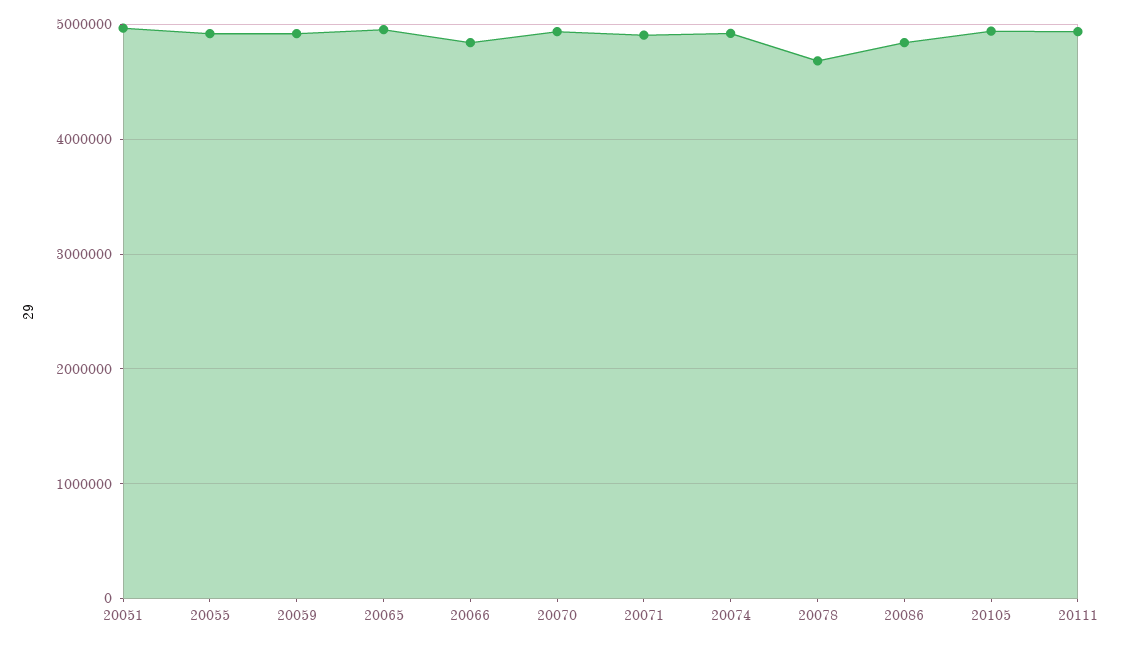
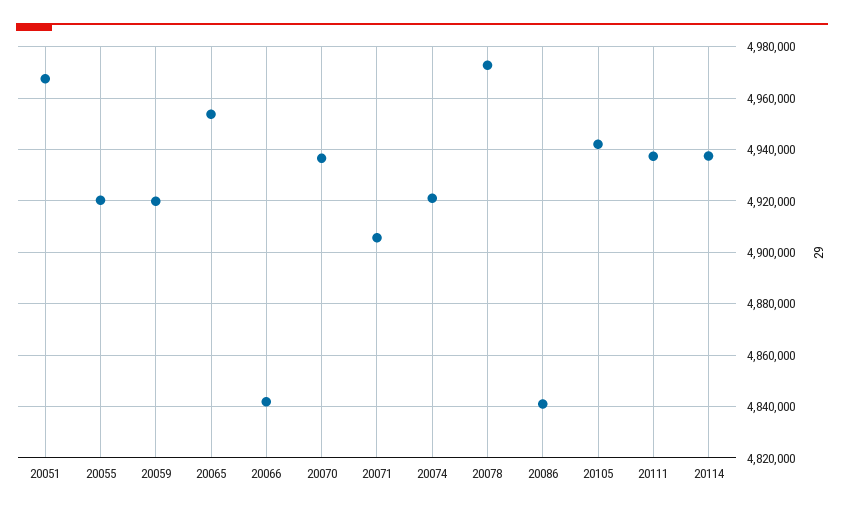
20078: 4700000 -> 4972500
20114: none -> 4937500

